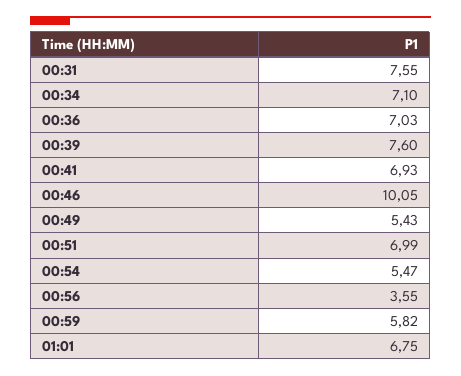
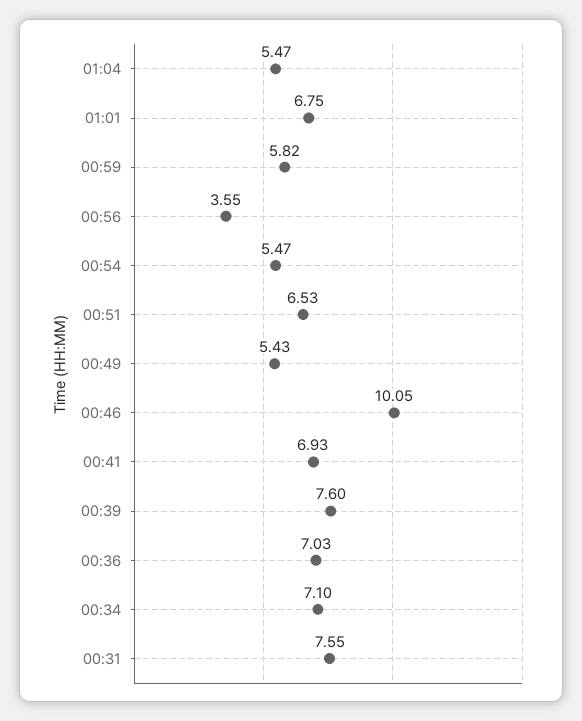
00:51: 6.99 -> 6.53
01:04: none -> 5.47

